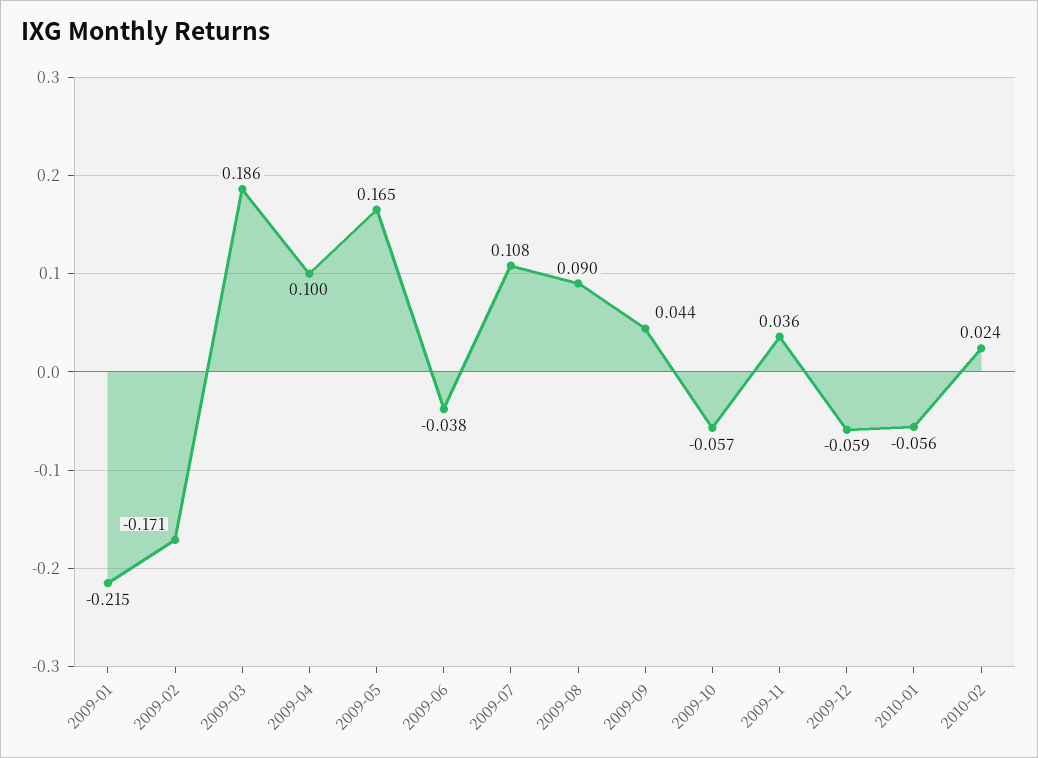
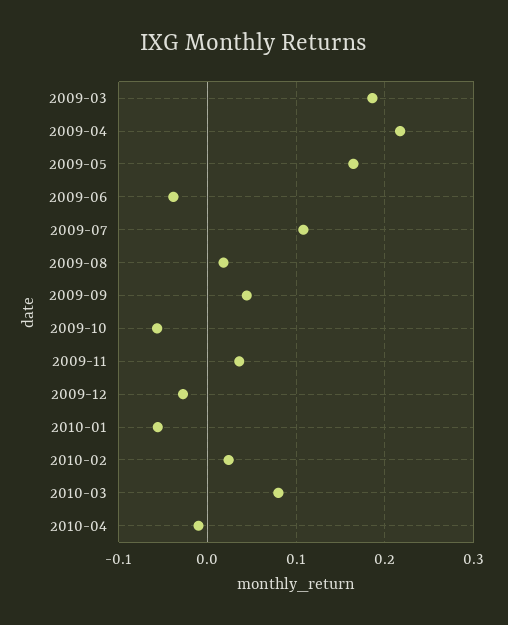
2009-01: -0.215 -> none
2009-02: -0.171 -> none
2009-04: 0.1 -> 0.22
2009-08: 0.09 -> 0.02
2009-12: -0.059 -> -0.03
2010-03: none -> 0.08
2010-04: none -> -0.01

